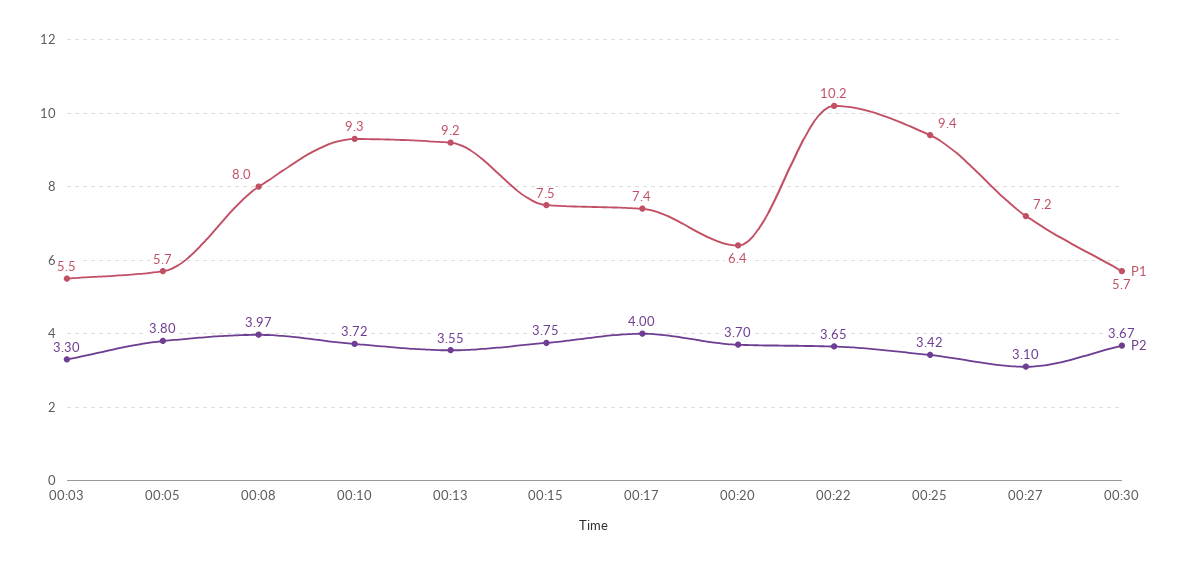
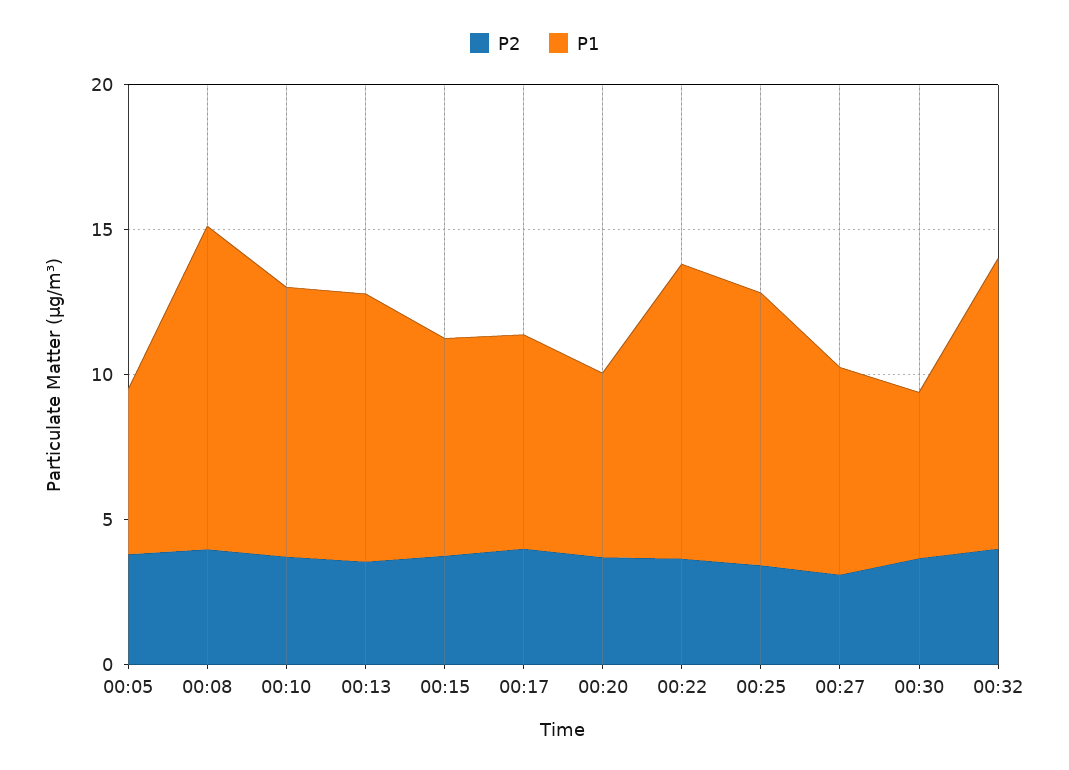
P1, 00:03: 5.5 -> none
P2, 00:03: 3.3 -> none
P1, 00:08: 8 -> 11
P2, 00:32: none -> 4
P1, 00:32: none -> 10

